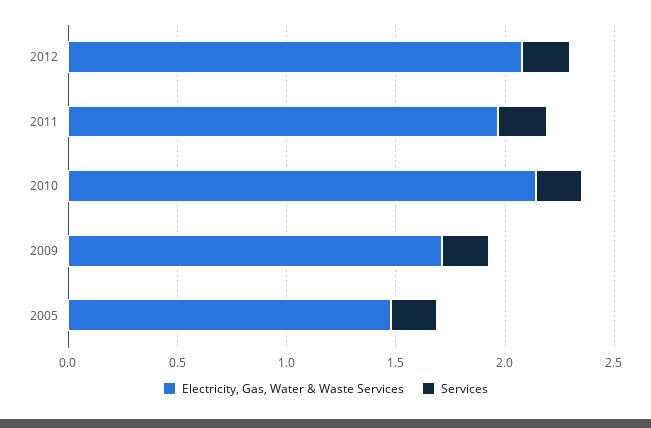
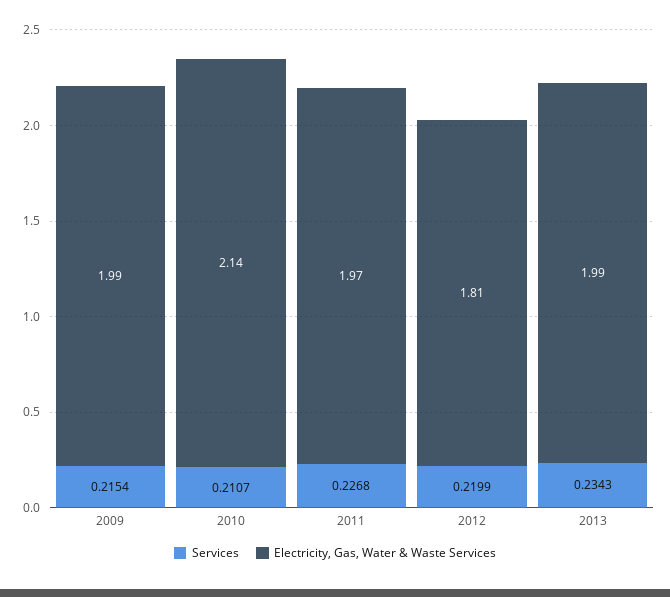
Electricity, Gas, Water & Waste Services, 2012: 2.1 -> 1.81
Electricity, Gas, Water & Waste Services, 2009: 1.7 -> 1.99
Electricity, Gas, Water & Waste Services, 2005: 1.5 -> none
Services, 2005: 0.2 -> none
Services, 2013: none -> 0.2343
Electricity, Gas, Water & Waste Services, 2013: none -> 1.99

